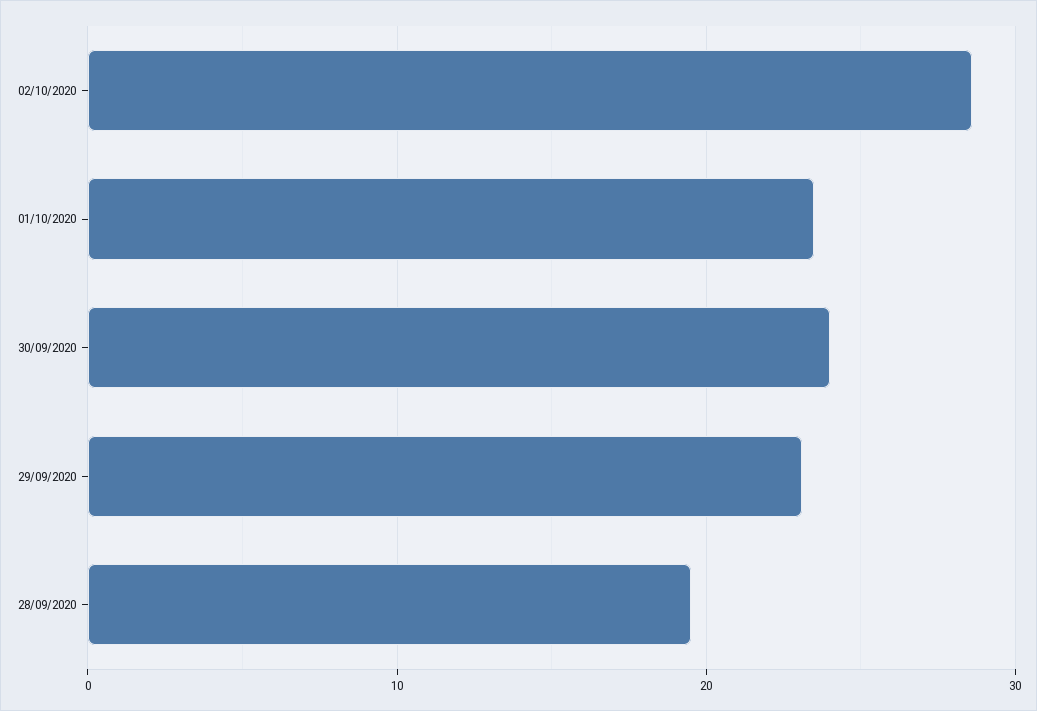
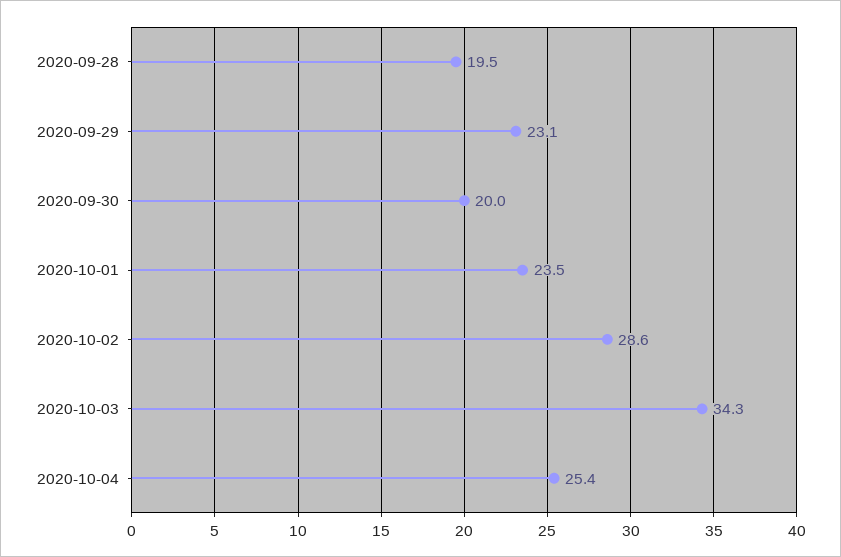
30/09/2020: 24 -> 20
2020-10-03: none -> 34.3
2020-10-04: none -> 25.4

